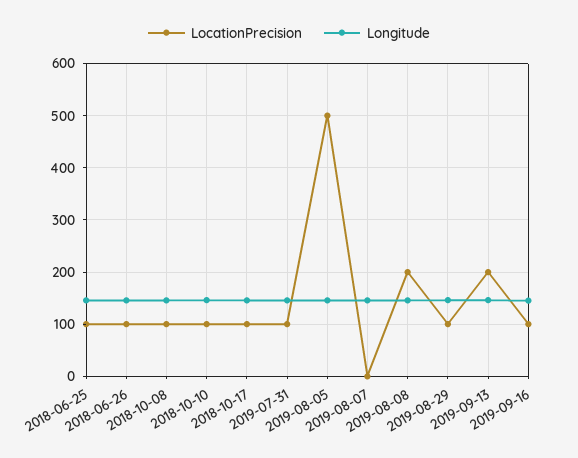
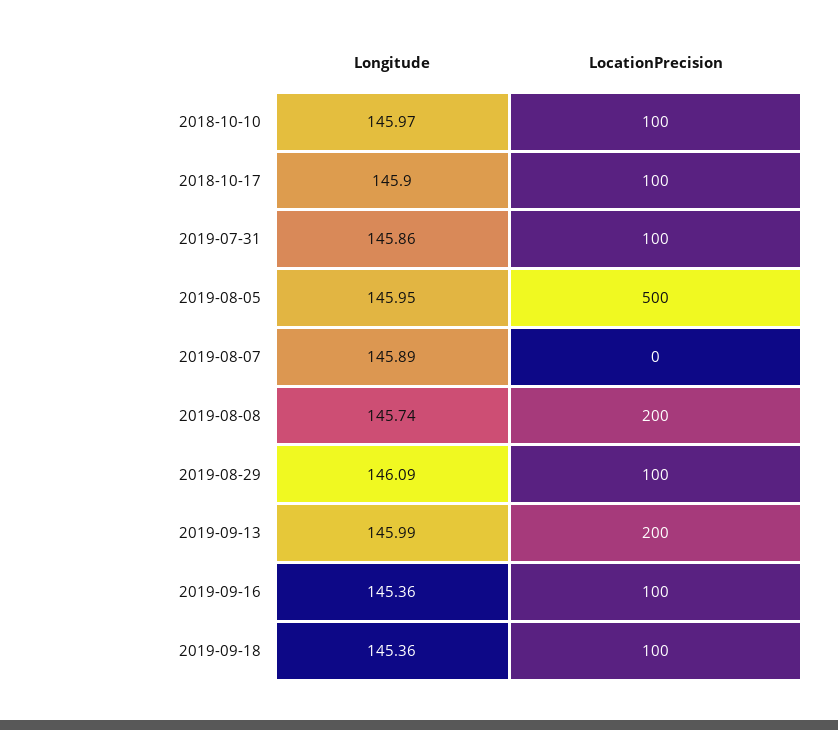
LocationPrecision, 2018-06-25: 100 -> none
Longitude, 2018-06-25: 140 -> none
LocationPrecision, 2018-06-26: 100 -> none
Longitude, 2018-06-26: 140 -> none
LocationPrecision, 2018-10-08: 100 -> none
Longitude, 2018-10-08: 140 -> none
Longitude, 2019-09-18: none -> 145.36
LocationPrecision, 2019-09-18: none -> 100

